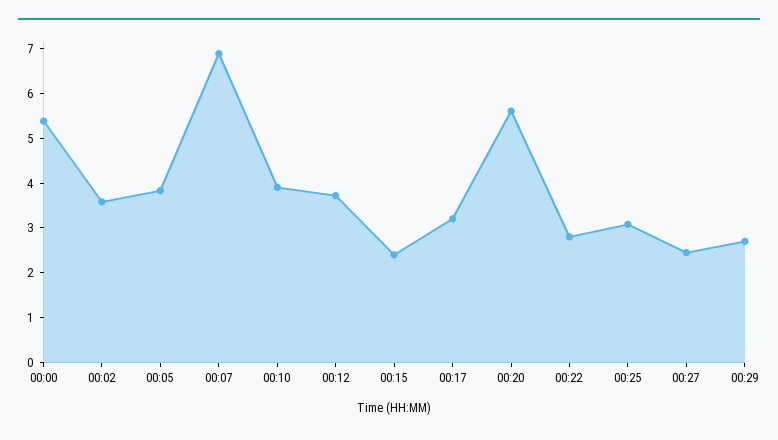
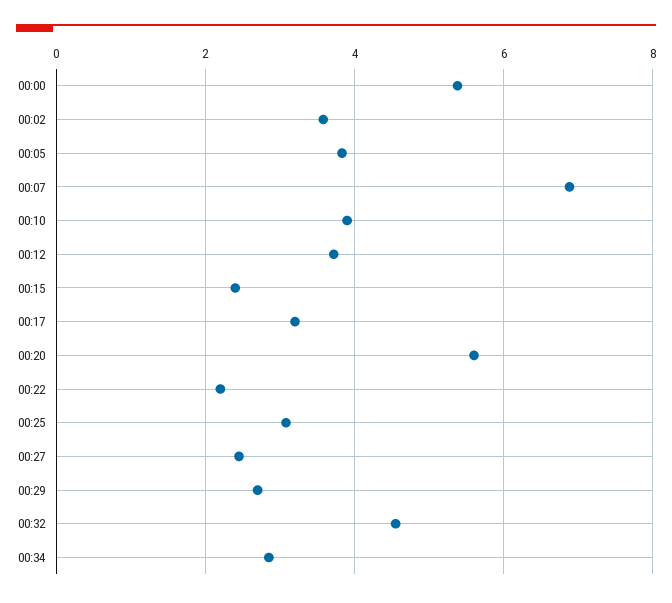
00:22: 2.8 -> 2.2
00:32: none -> 4.6
00:34: none -> 2.8

